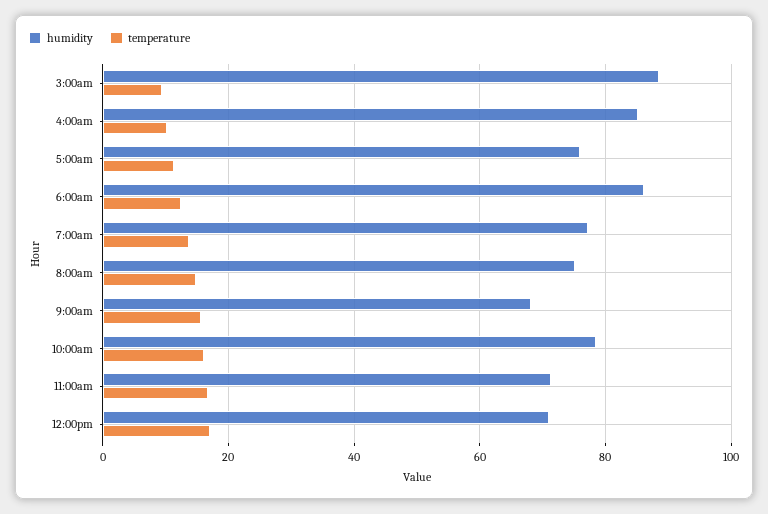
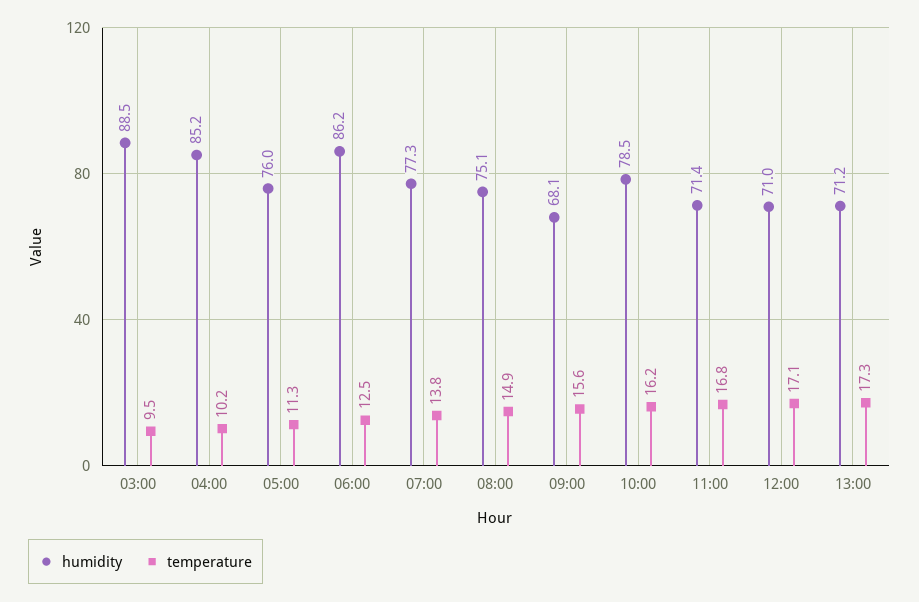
humidity, 13:00: none -> 71.2
temperature, 13:00: none -> 17.3

